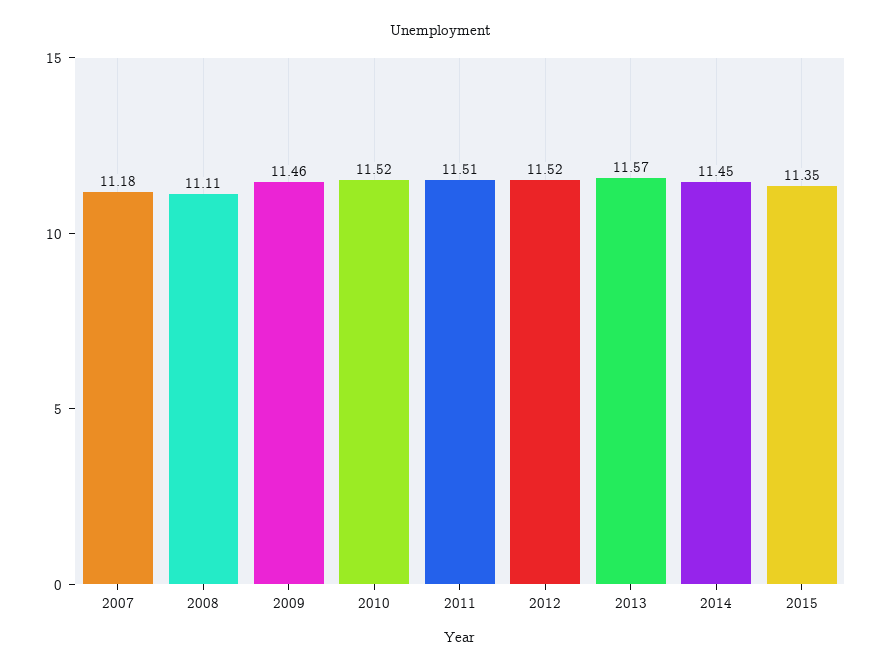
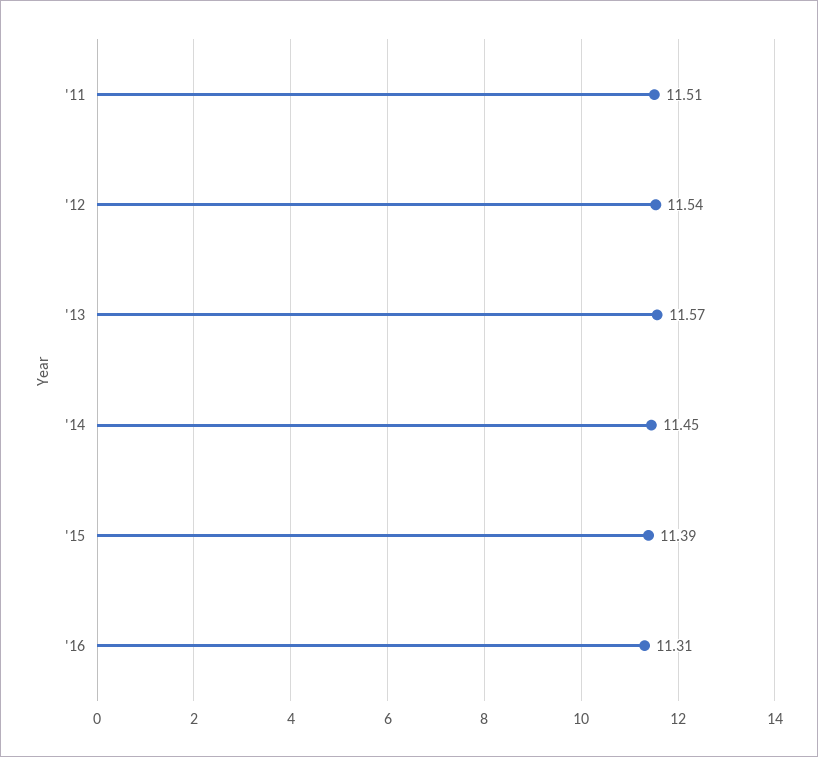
2007: 11.18 -> none
2008: 11.11 -> none
2009: 11.46 -> none
2010: 11.52 -> none
2012: 11.52 -> 11.54
2015: 11.35 -> 11.39
'16: none -> 11.31

